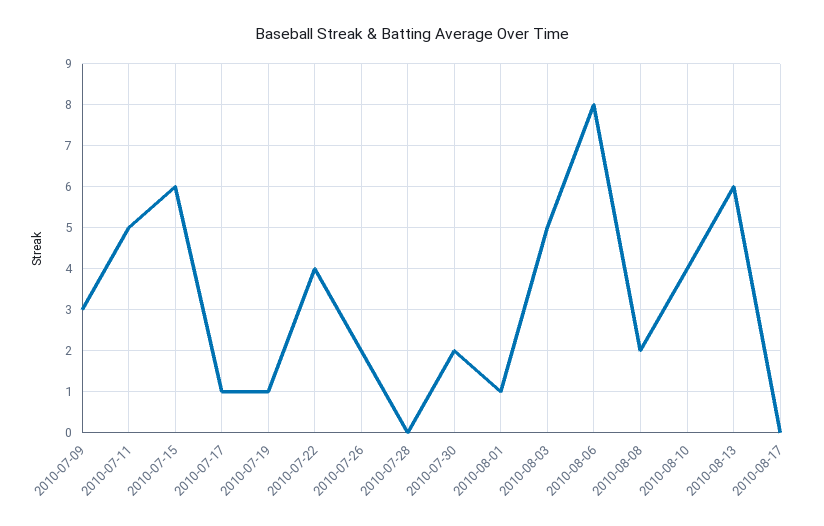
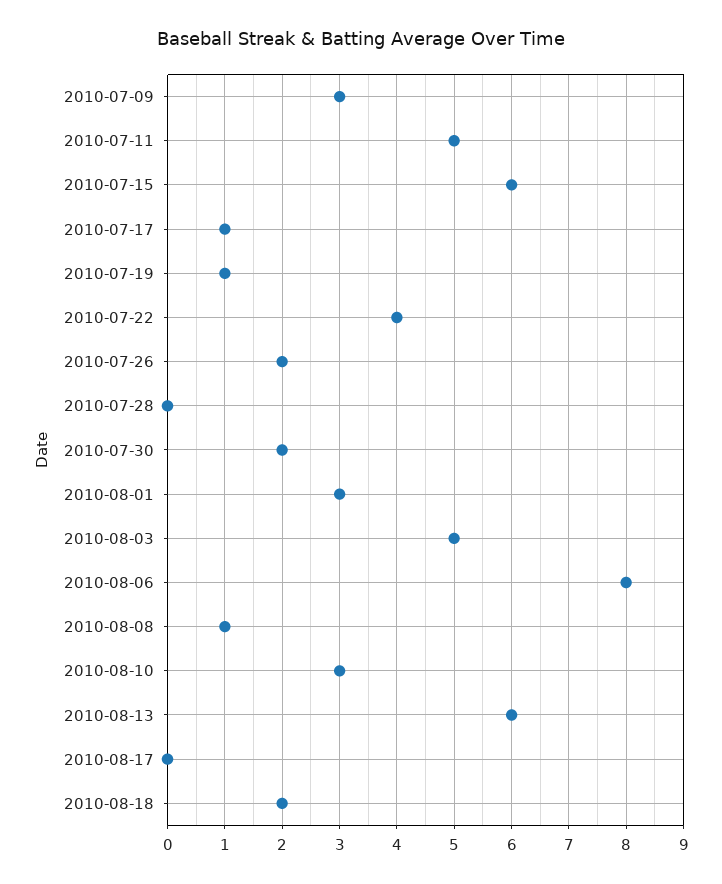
2010-08-01: 1 -> 3
2010-08-08: 2 -> 1
2010-08-10: 4 -> 3
2010-08-18: none -> 2

